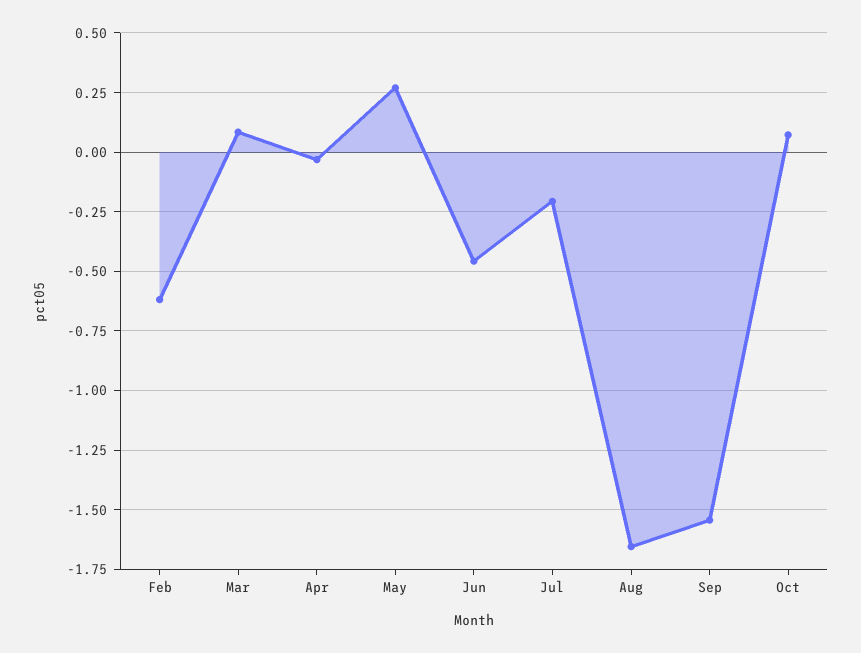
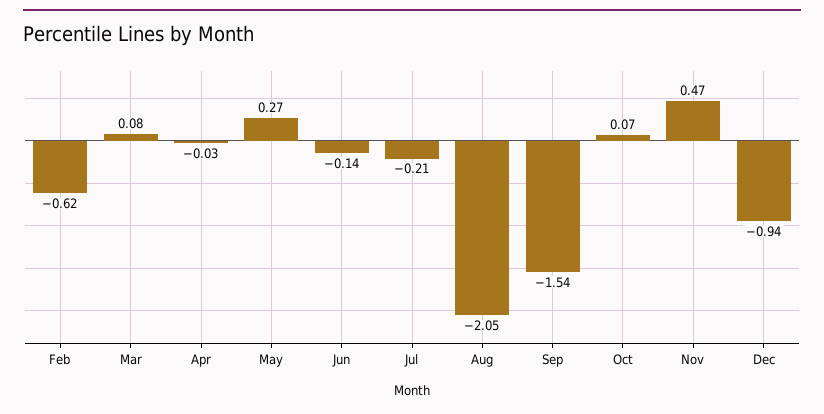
Jun: -0.45 -> -0.14
Aug: -1.65 -> -2.05
Nov: none -> 0.47
Dec: none -> -0.94

